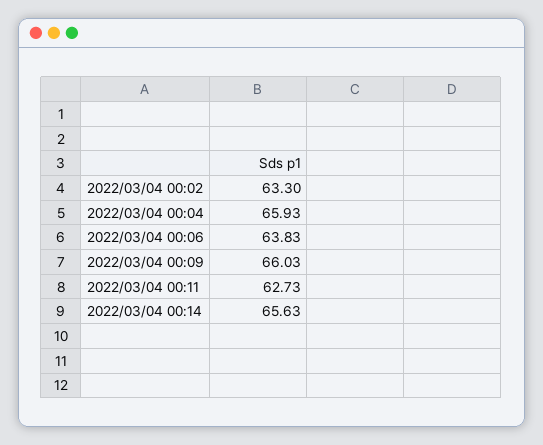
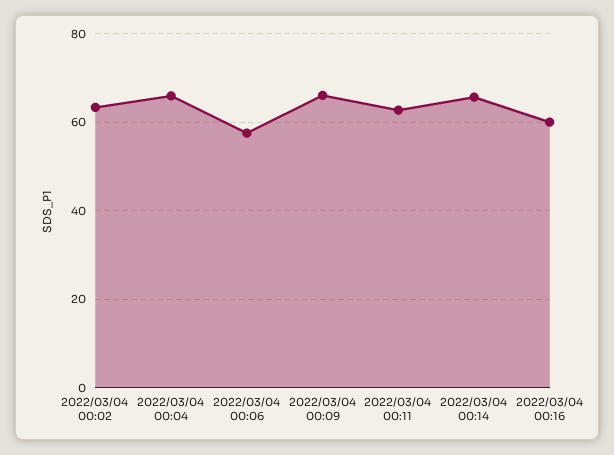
2022/03/04 00:06: 63.83 -> 58
2022/03/04 00:16: none -> 60

